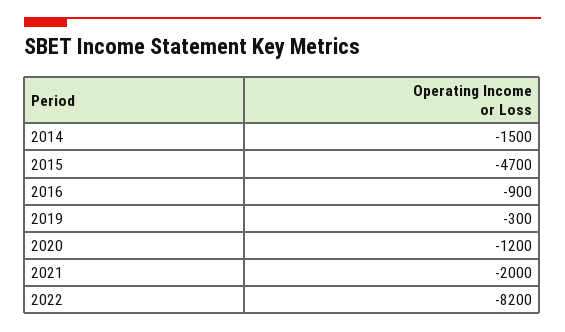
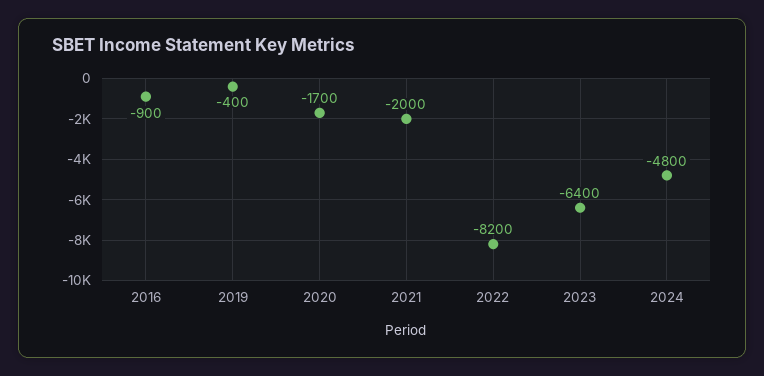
2014: -1500 -> none
2015: -4700 -> none
2019: -300 -> -400
2020: -1200 -> -1700
2023: none -> -6400
2024: none -> -4800

